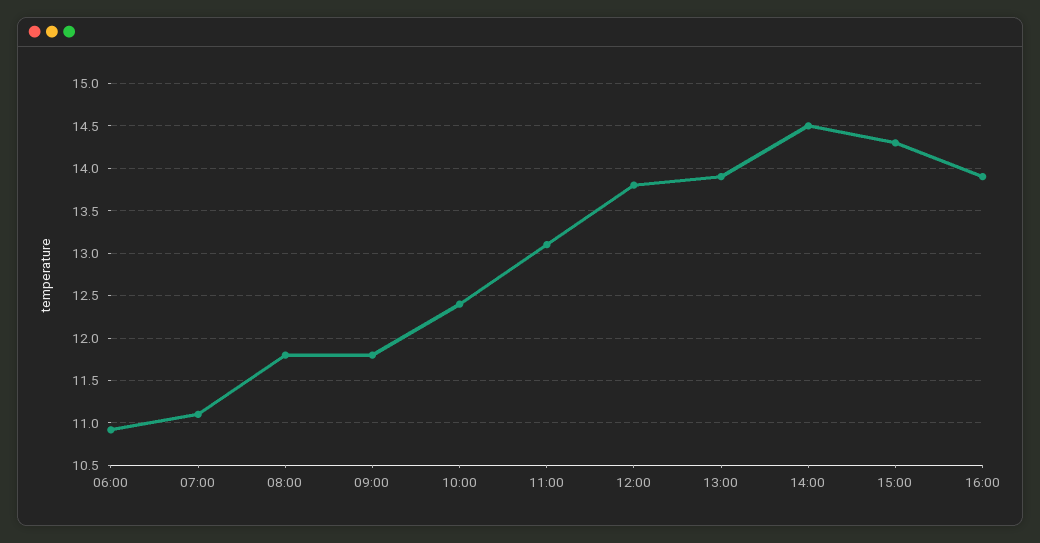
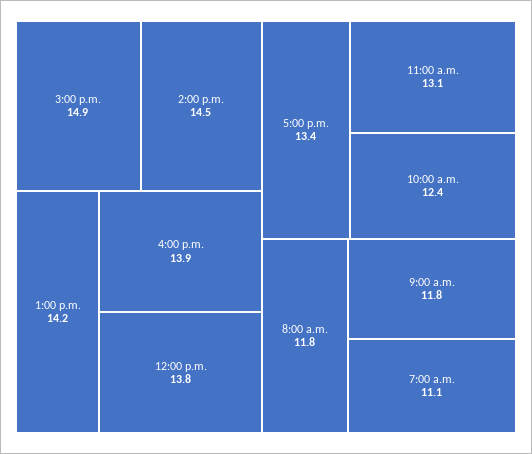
06:00: 10.9 -> none
13:00: 13.9 -> 14.2
15:00: 14.3 -> 14.9
5:00 p.m.: none -> 13.4

